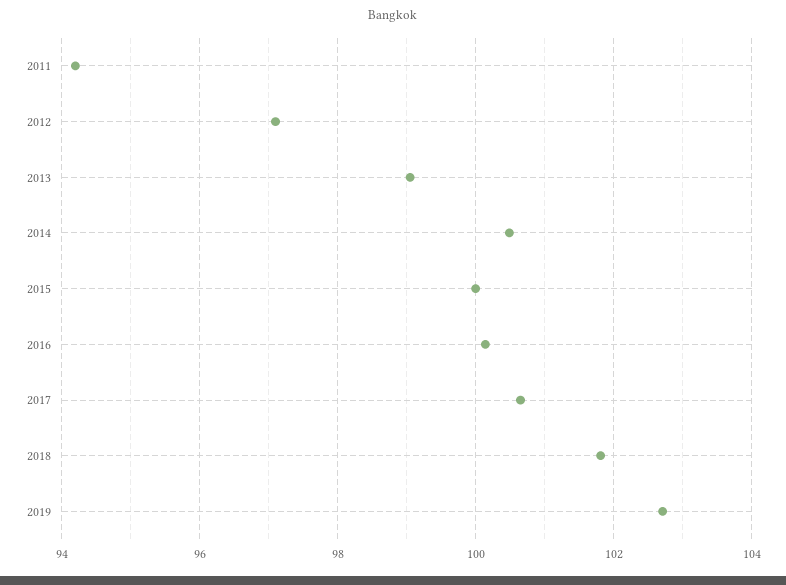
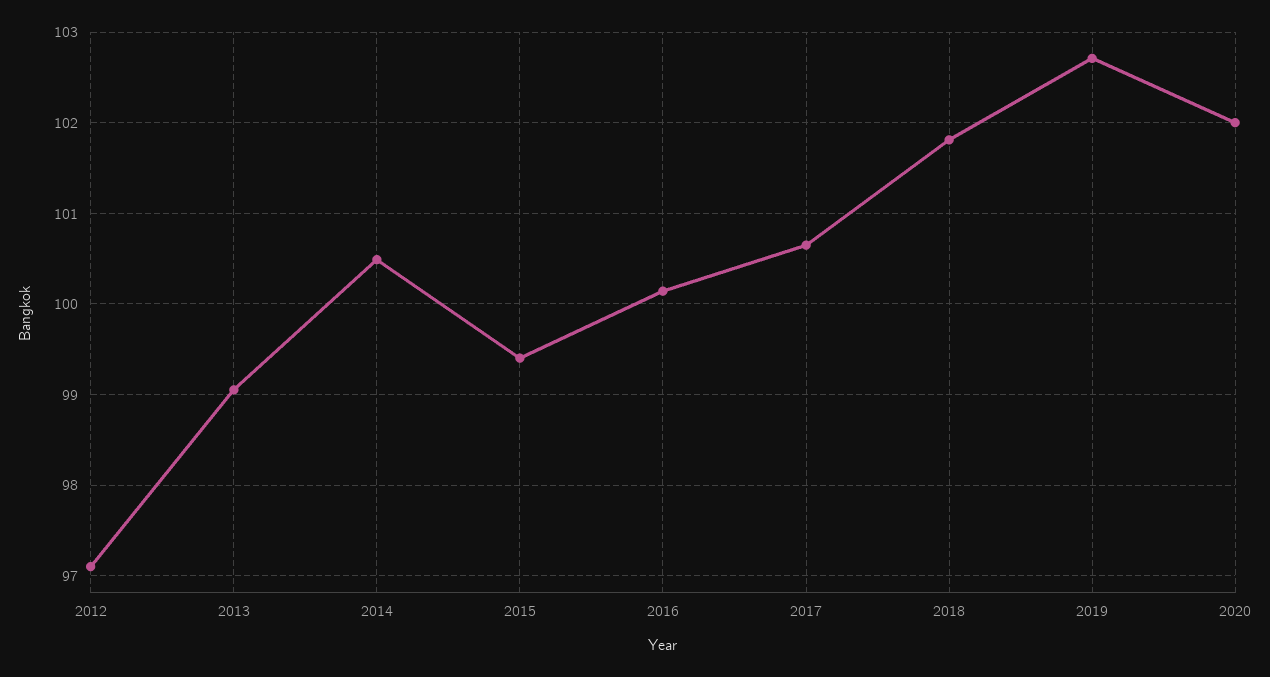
2011: 94.2 -> none
2015: 100 -> 99.4
2020: none -> 102

